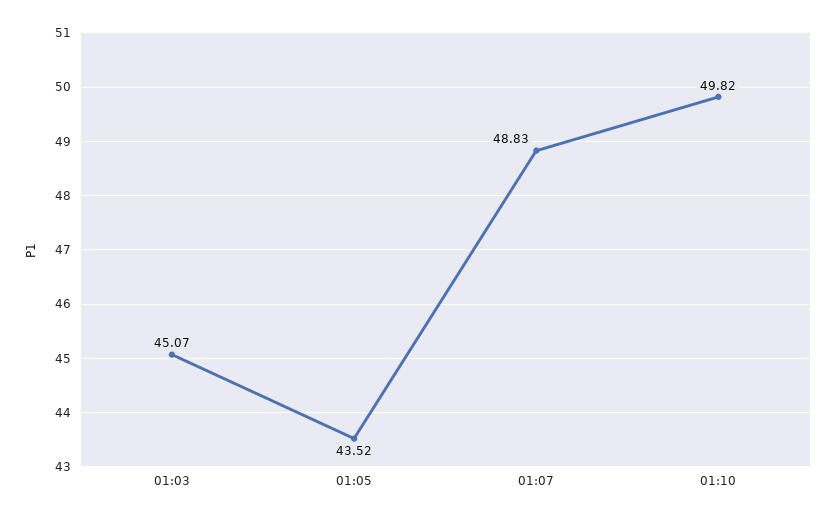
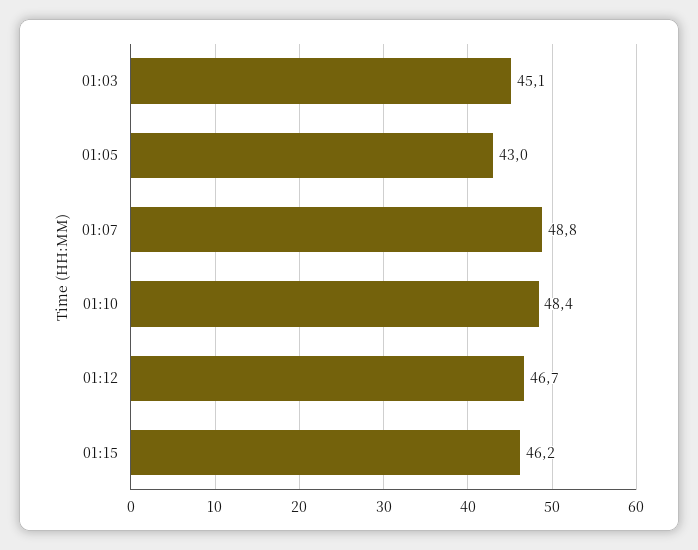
01:05: 43.52 -> 43
01:10: 49.82 -> 48.4
01:12: none -> 46.7
01:15: none -> 46.2

